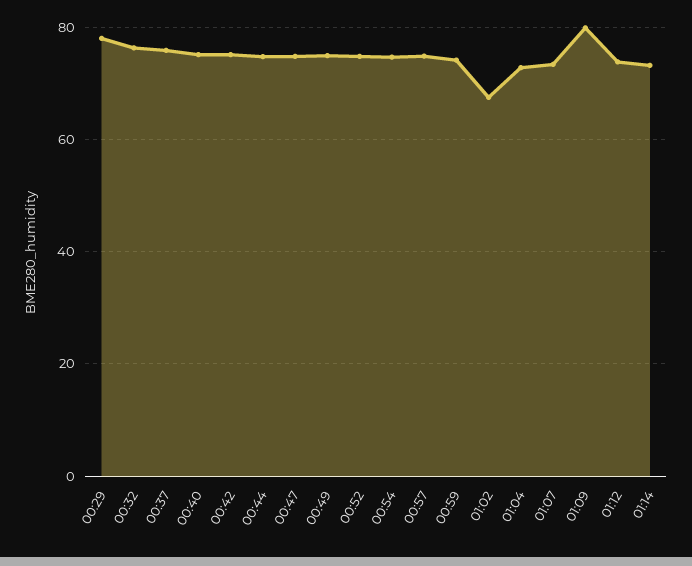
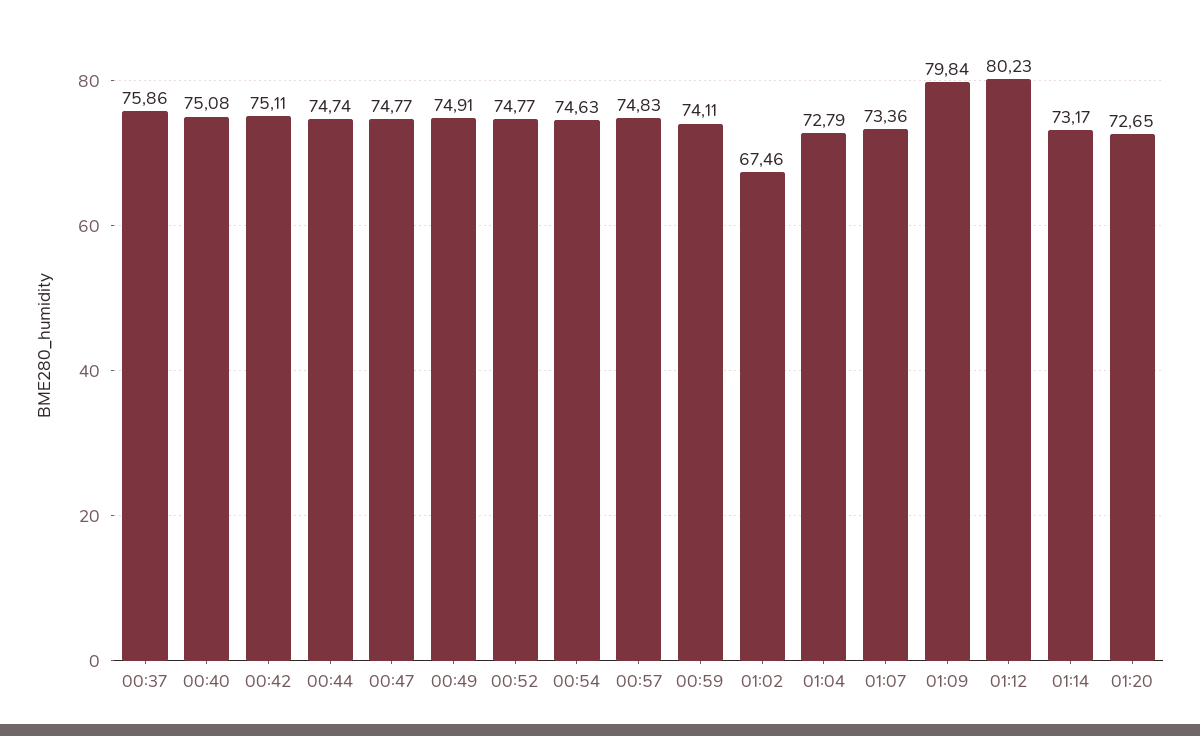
00:29: 78 -> none
00:32: 76 -> none
01:12: 74 -> 80.23
01:20: none -> 72.65

